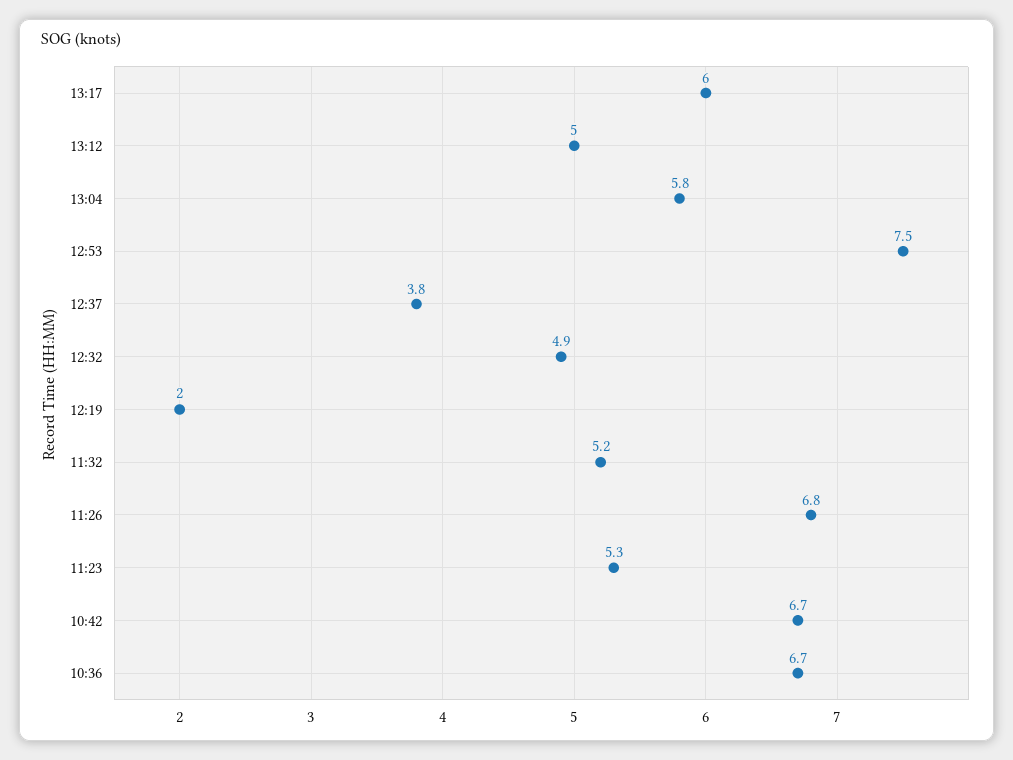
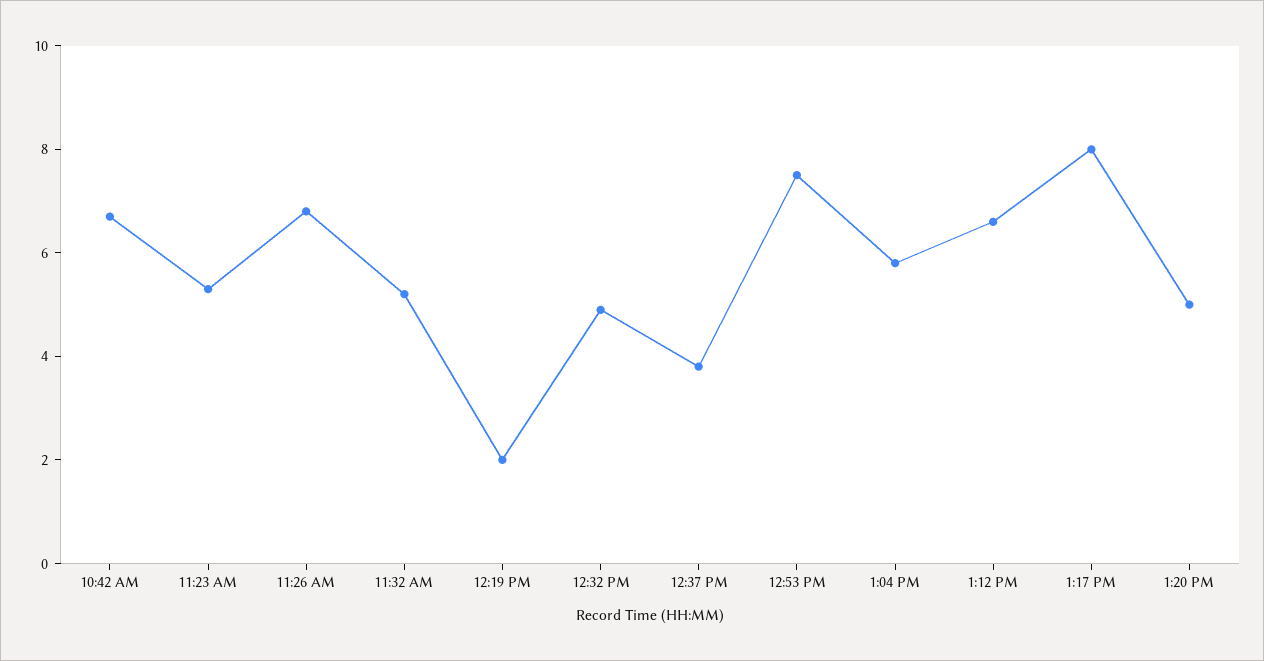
13:17: 6 -> 8
13:12: 5 -> 6.5
10:36: 6.7 -> none
1:20 PM: none -> 5

